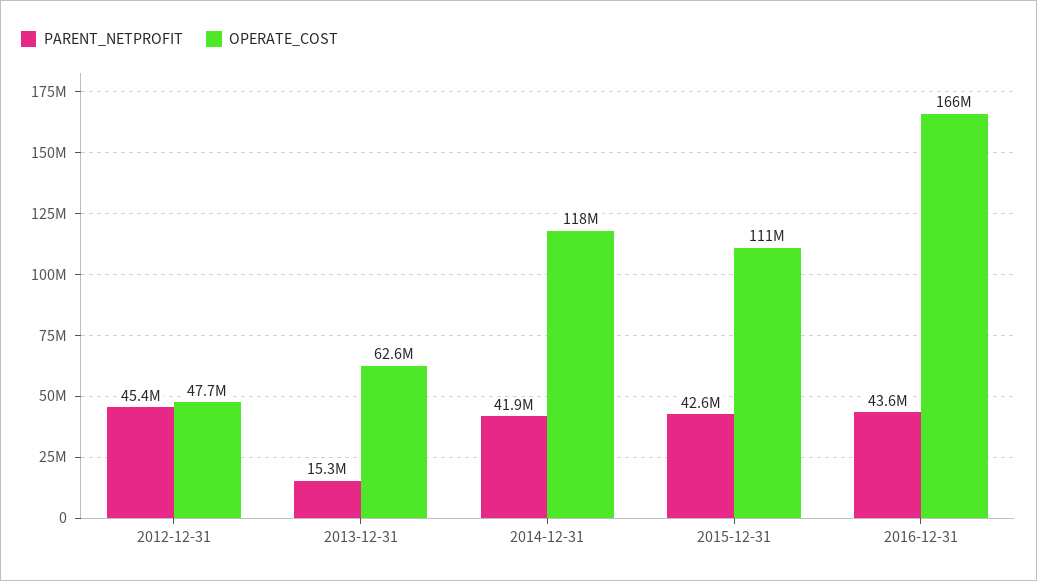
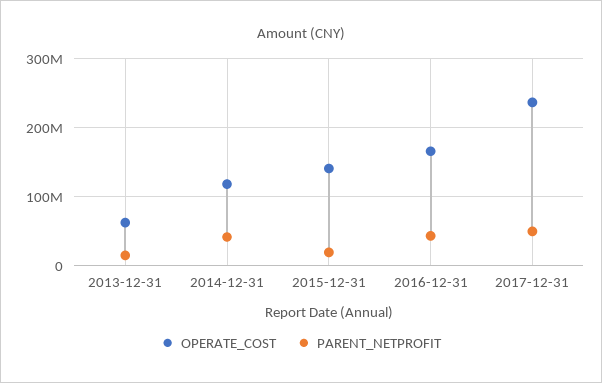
PARENT_NETPROFIT, 2012-12-31: 45400000 -> none
OPERATE_COST, 2012-12-31: 47700000 -> none
PARENT_NETPROFIT, 2015-12-31: 42600000 -> 20000000
OPERATE_COST, 2015-12-31: 111000000 -> 140000000
OPERATE_COST, 2017-12-31: none -> 240000000
PARENT_NETPROFIT, 2017-12-31: none -> 50000000

